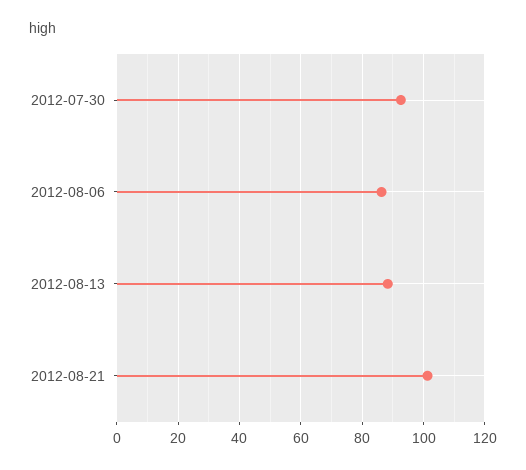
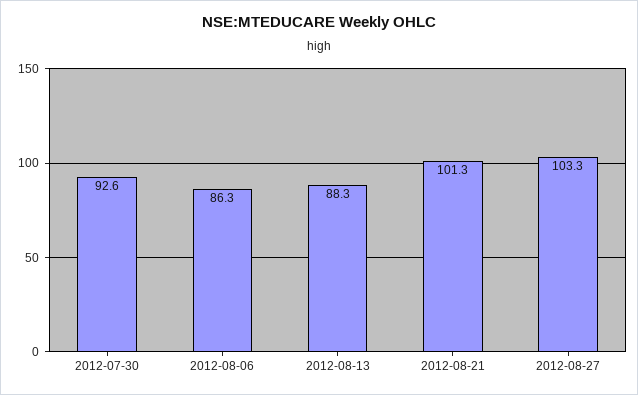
2012-08-27: none -> 103.3

